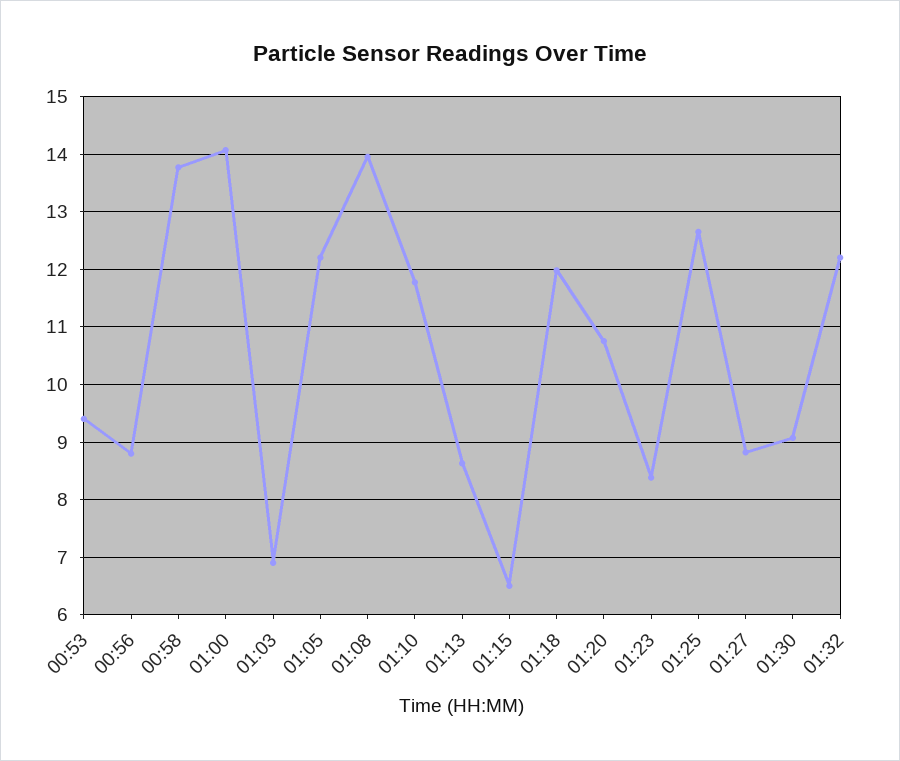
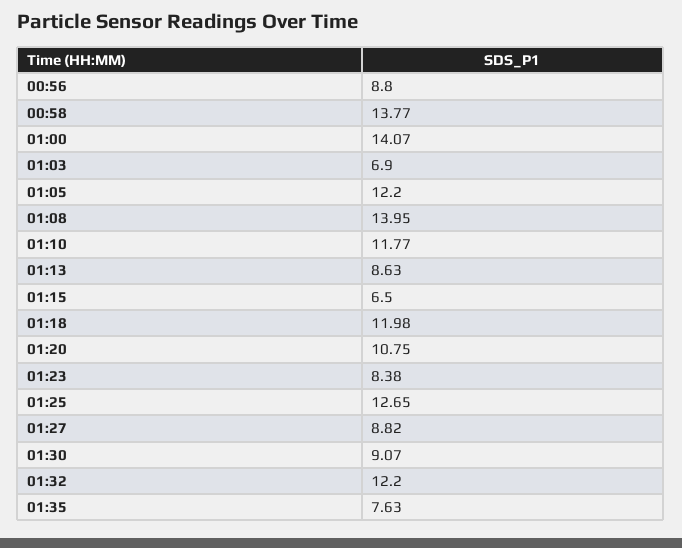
00:53: 9.4 -> none
01:35: none -> 7.63

